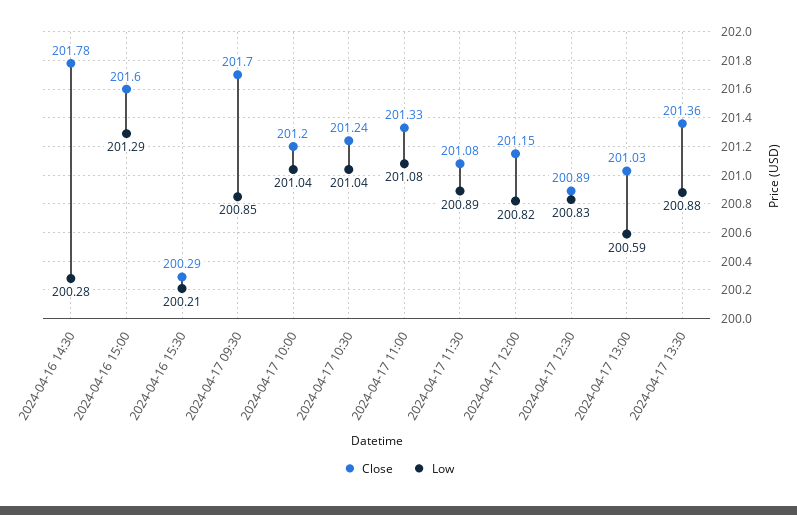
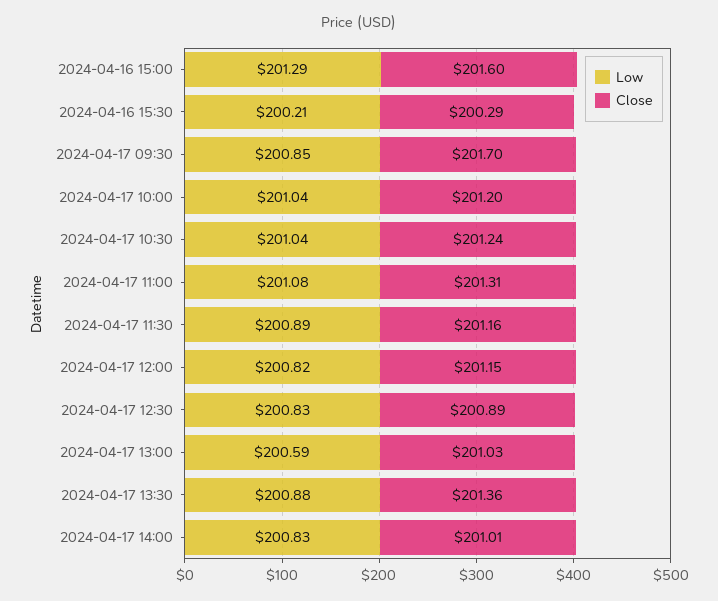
Close, 2024-04-16 14:30: 201.78 -> none
Low, 2024-04-16 14:30: 200.28 -> none
Close, 2024-04-17 11:00: 201.33 -> 201.31
Close, 2024-04-17 11:30: 201.08 -> 201.16
Low, 2024-04-17 14:00: none -> 200.83
Close, 2024-04-17 14:00: none -> 201.01

